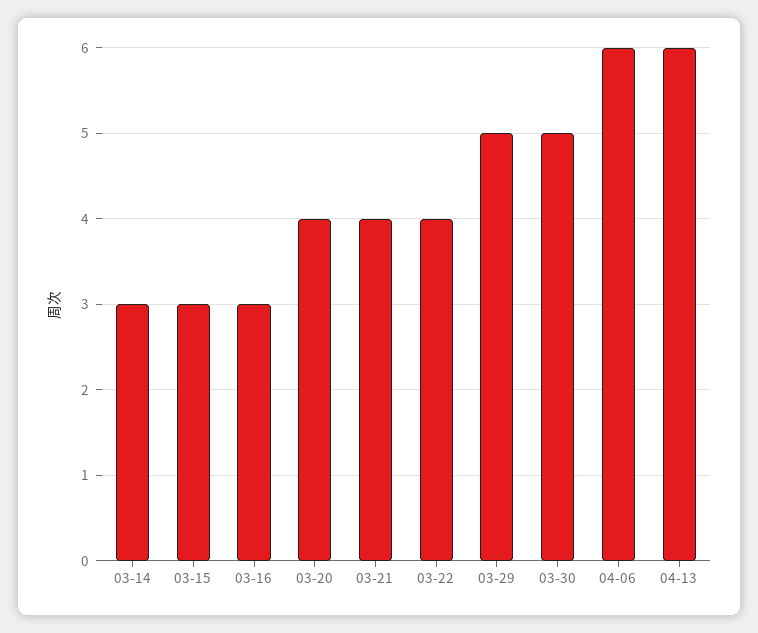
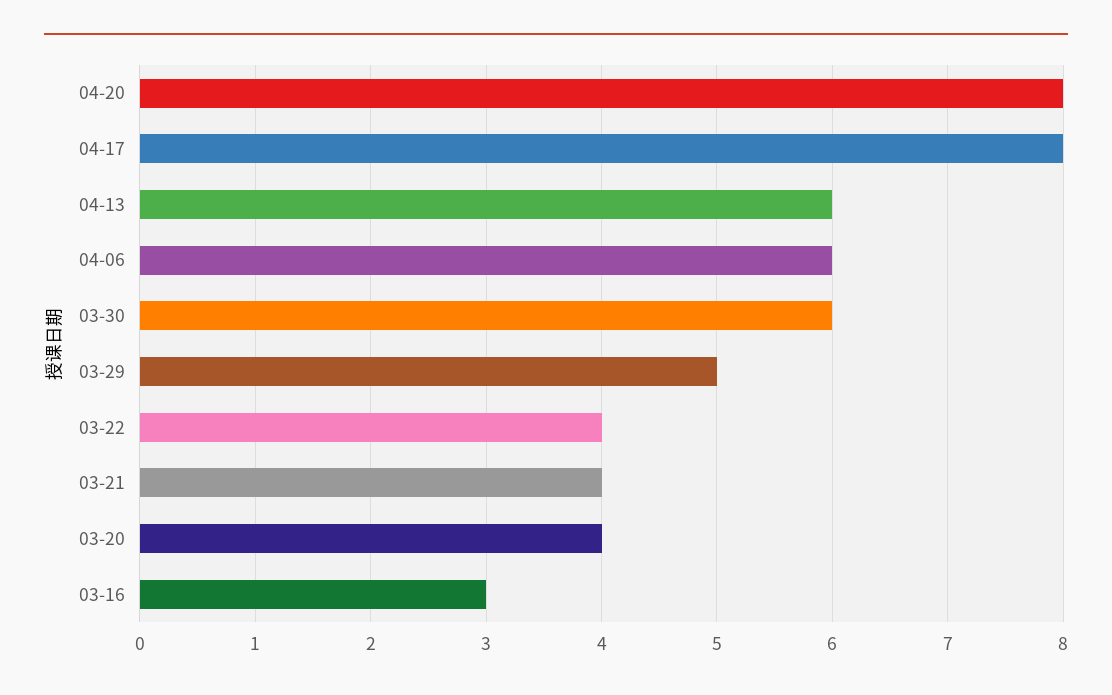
03-14: 3 -> none
03-15: 3 -> none
03-30: 5 -> 6
04-20: none -> 8
04-17: none -> 8

